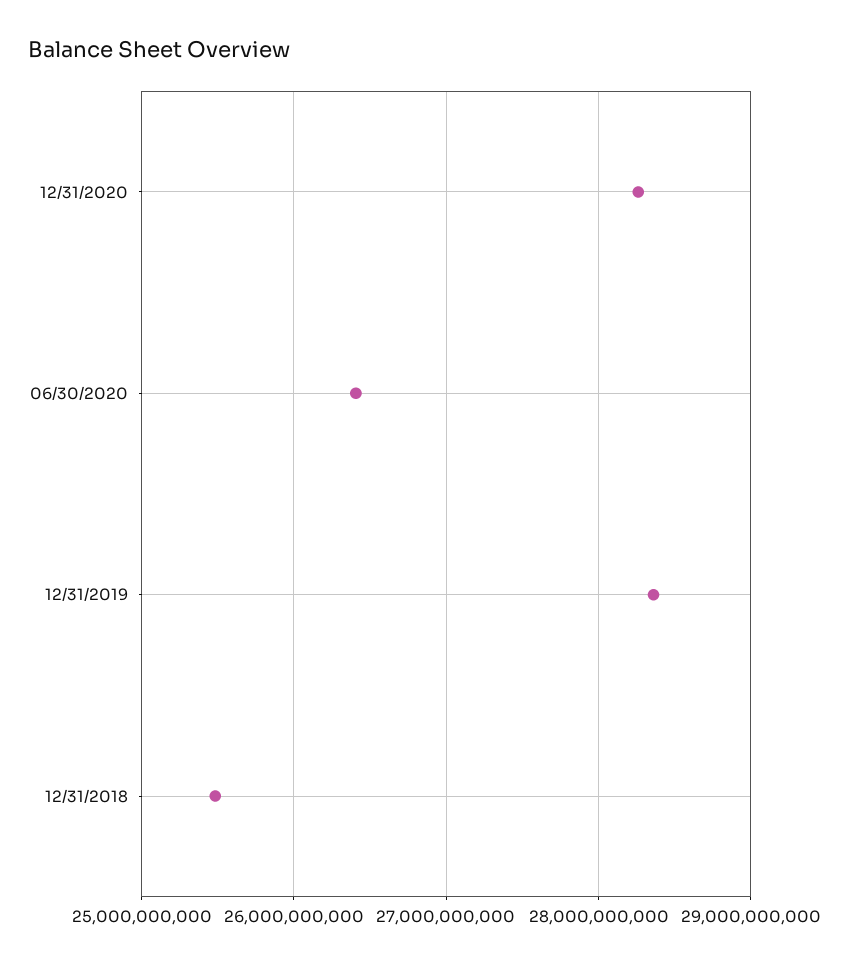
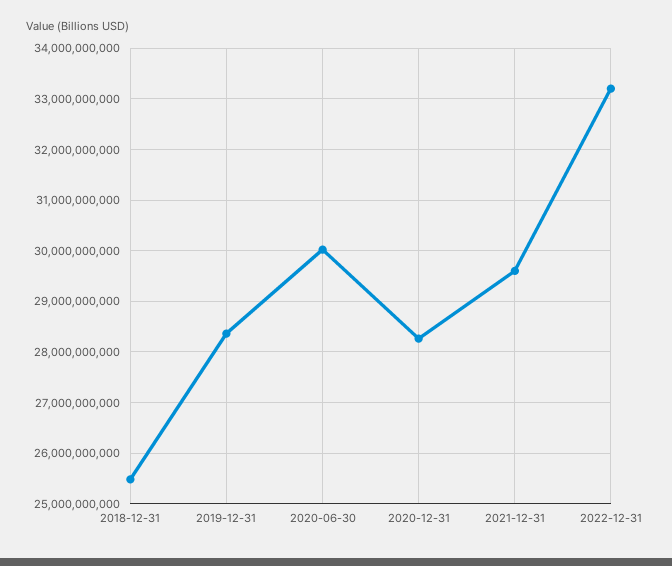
06/30/2020: 26400000000 -> 30000000000
2021-12-31: none -> 29600000000
2022-12-31: none -> 33200000000

